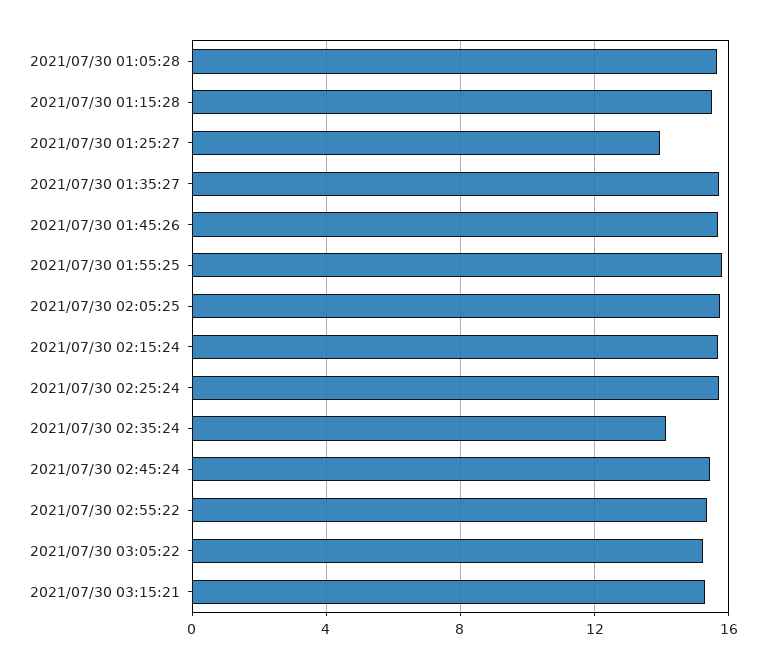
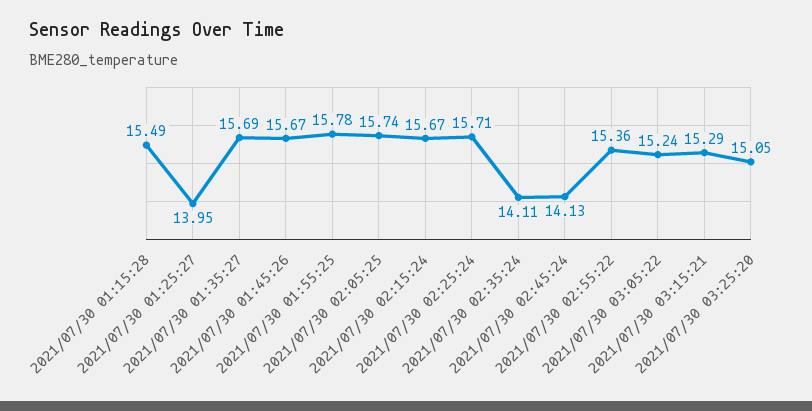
2021/07/30 01:05:28: 15.5 -> none
2021/07/30 02:45:24: 15.5 -> 14.13
2021/07/30 03:25:20: none -> 15.05

